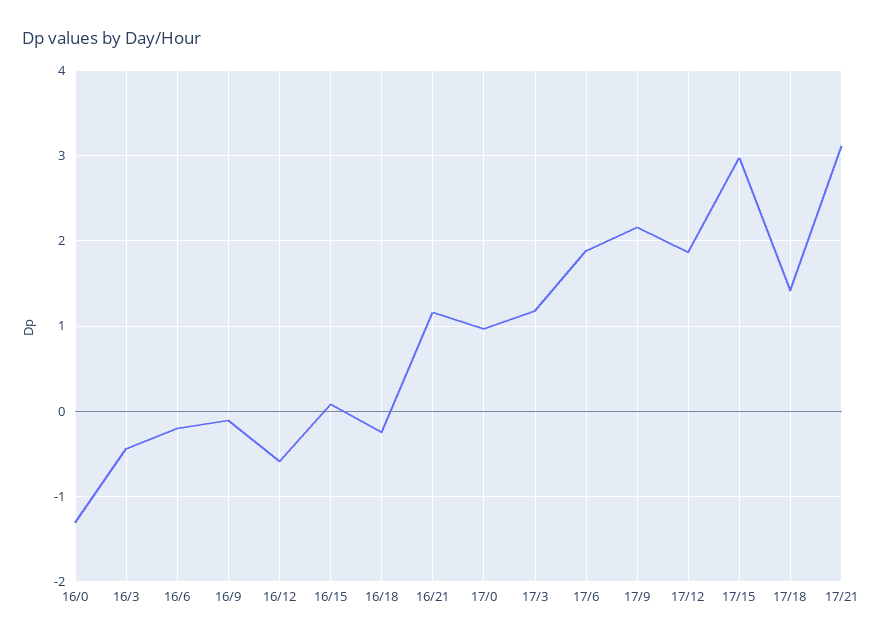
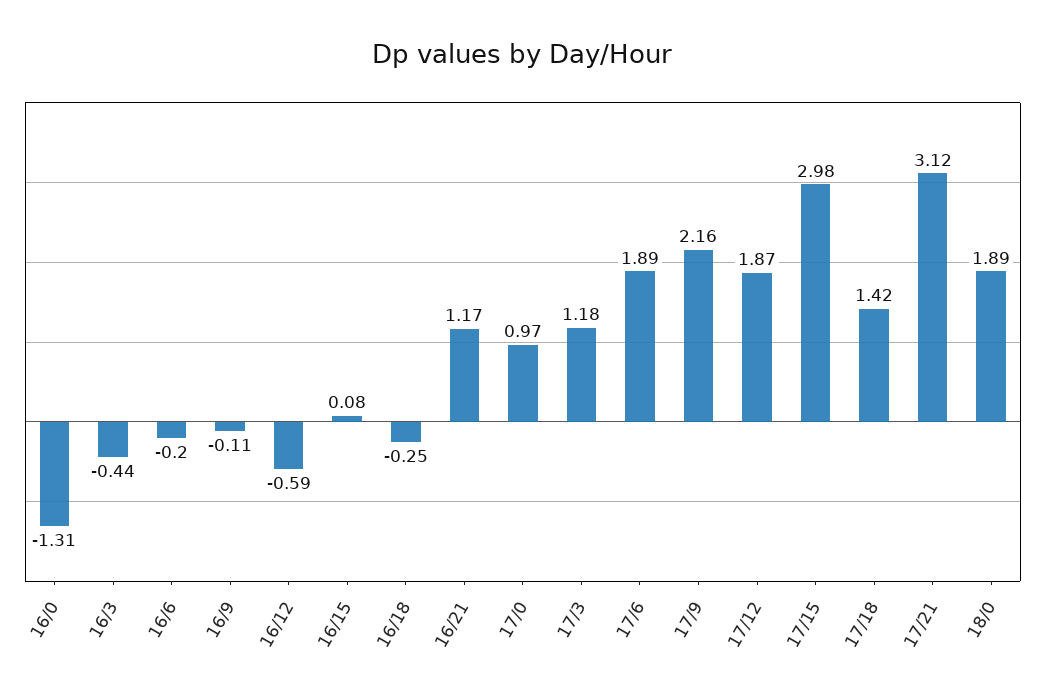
18/0: none -> 1.89

